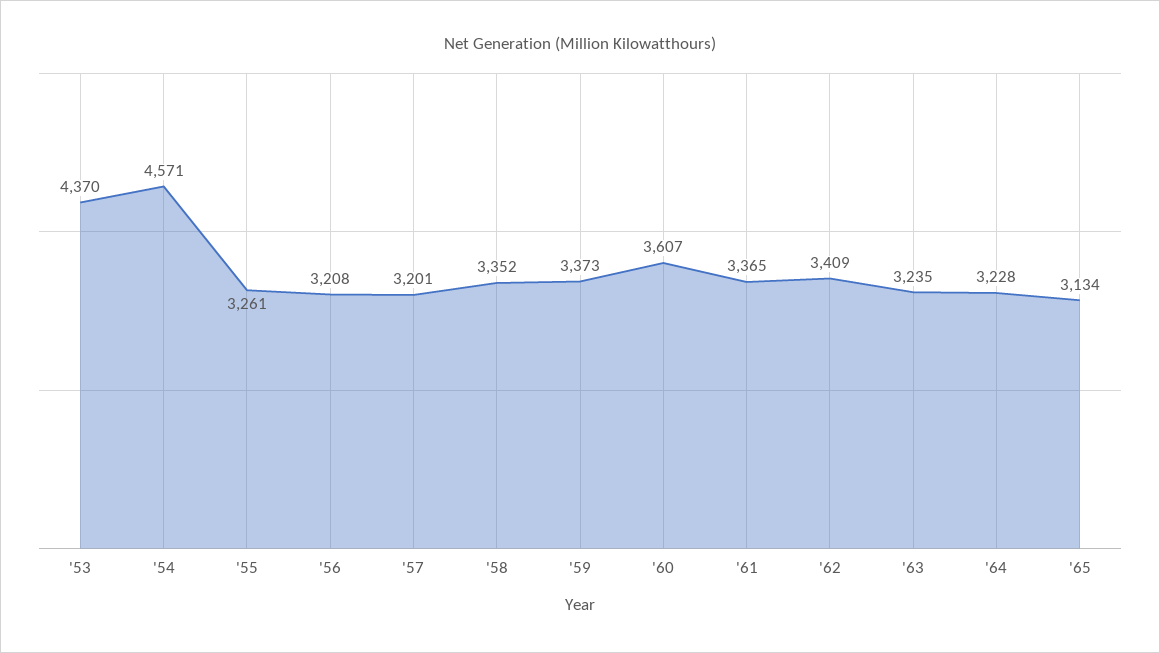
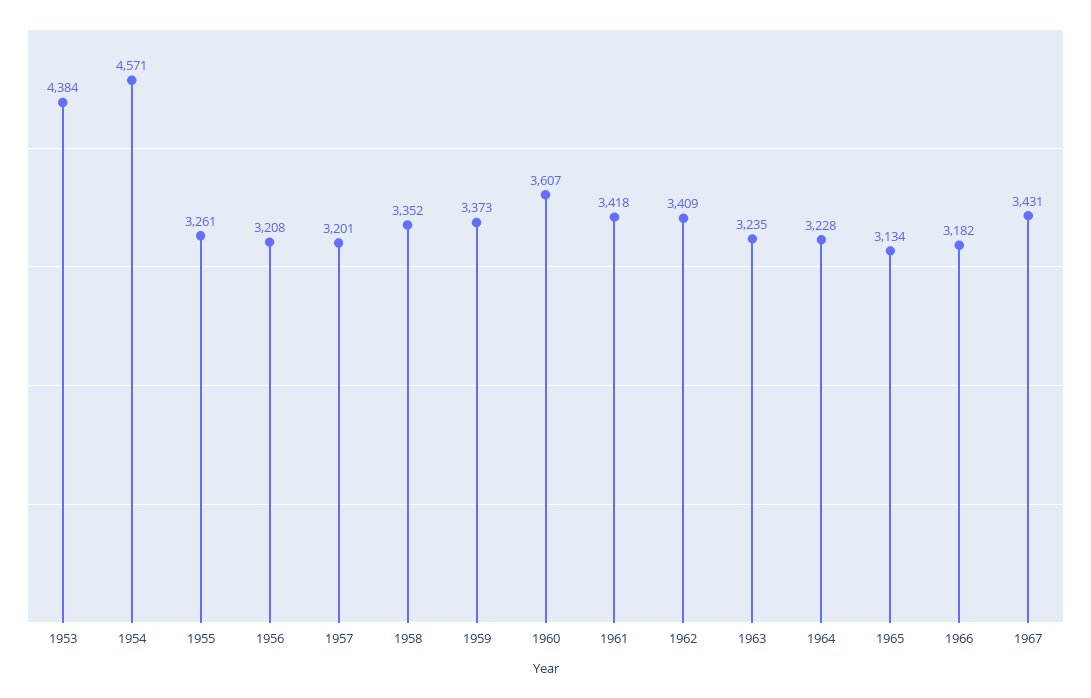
'53: 4370 -> 4384
'61: 3365 -> 3418
1966: none -> 3182
1967: none -> 3431

